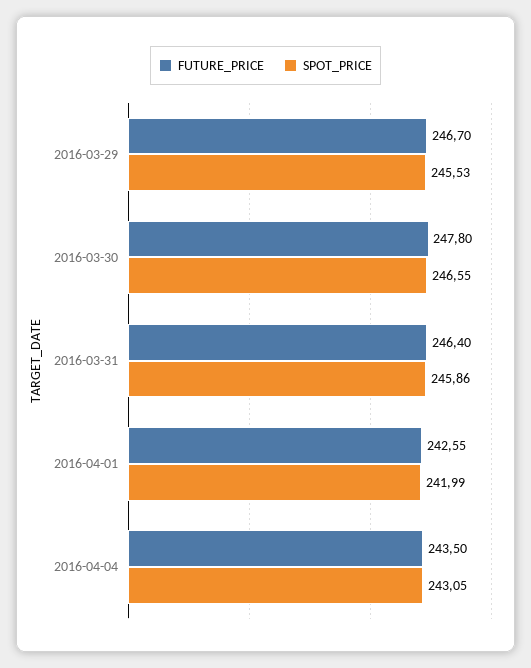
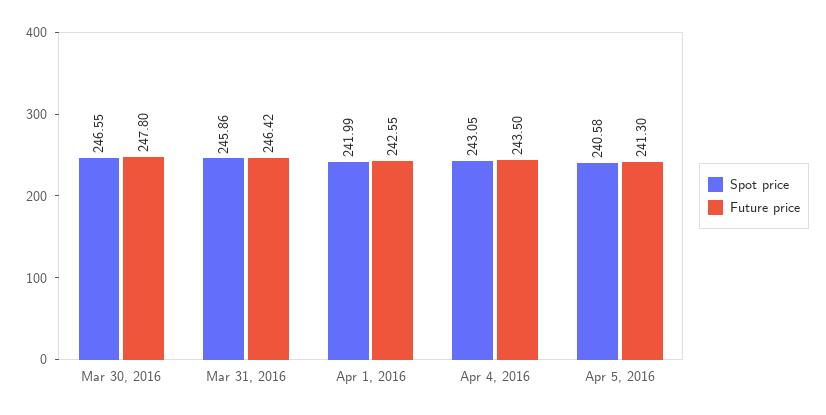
FUTURE_PRICE, 2016-03-29: 246.7 -> none
SPOT_PRICE, 2016-03-29: 245.53 -> none
FUTURE_PRICE, 2016-03-31: 246.4 -> 246.42
SPOT_PRICE, Apr 5, 2016: none -> 240.58
FUTURE_PRICE, Apr 5, 2016: none -> 241.3

